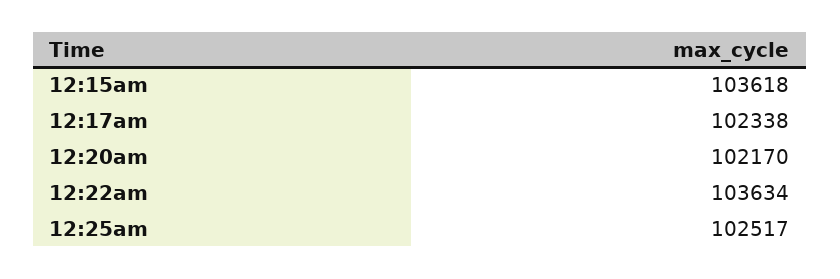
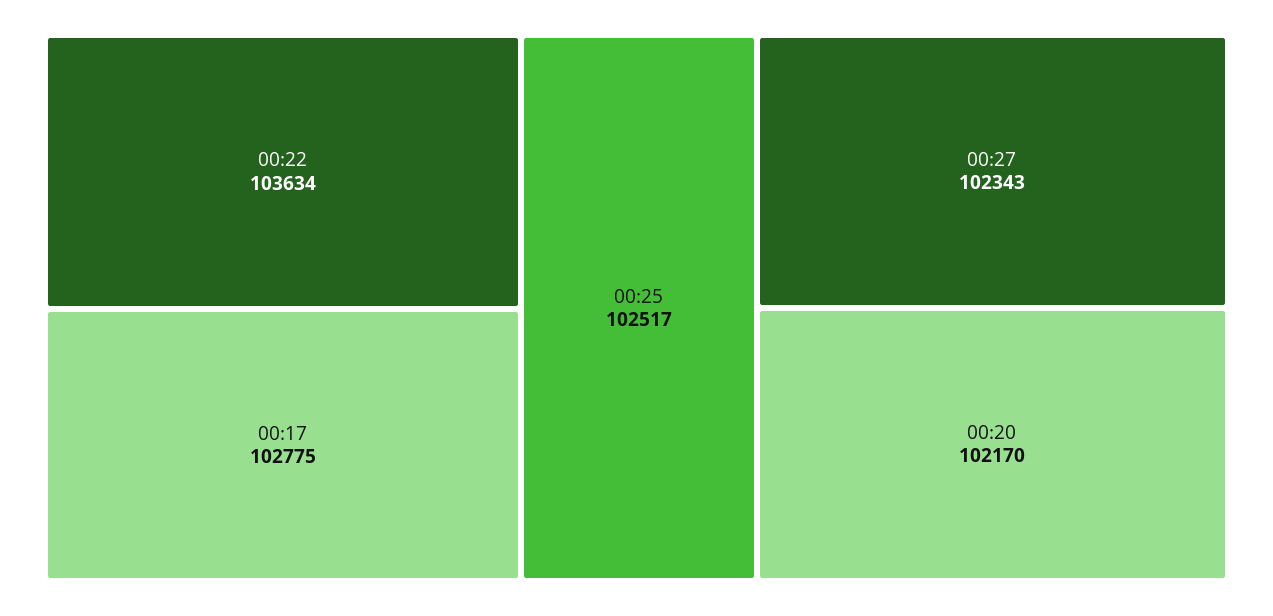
12:15am: 103618 -> none
12:17am: 102338 -> 102775
00:27: none -> 102343

